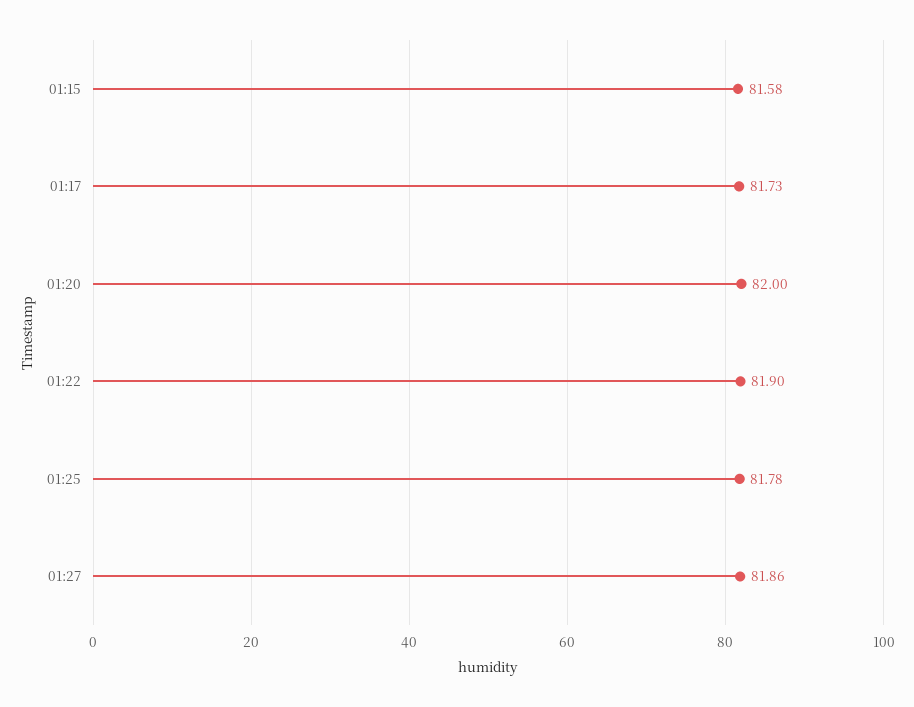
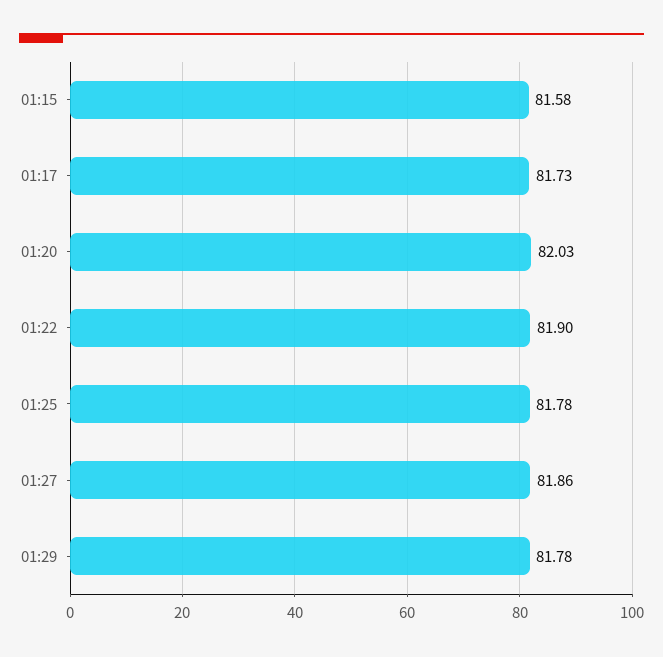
01:20: 82 -> 82.03
01:29: none -> 81.78

